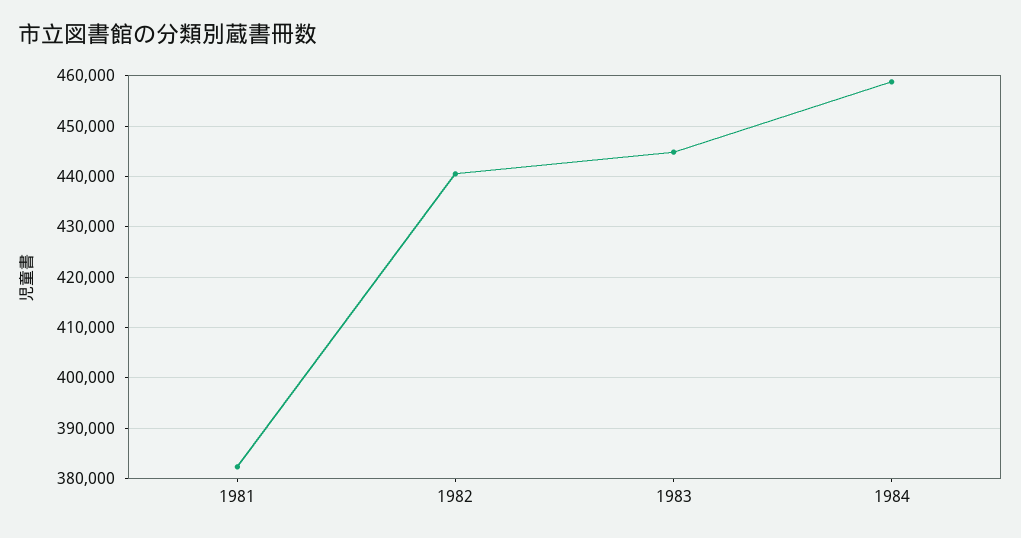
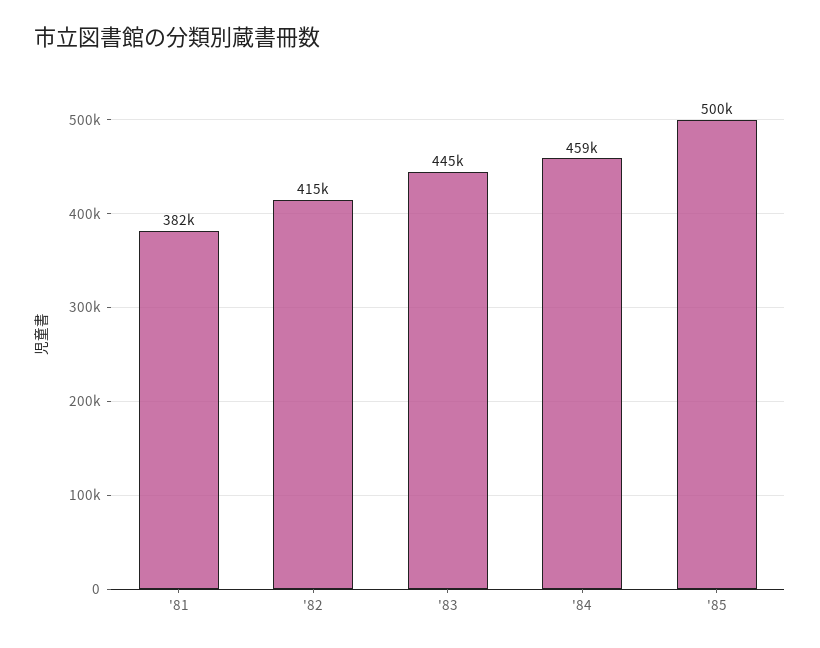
1982: 440000 -> 415000
'85: none -> 500000

